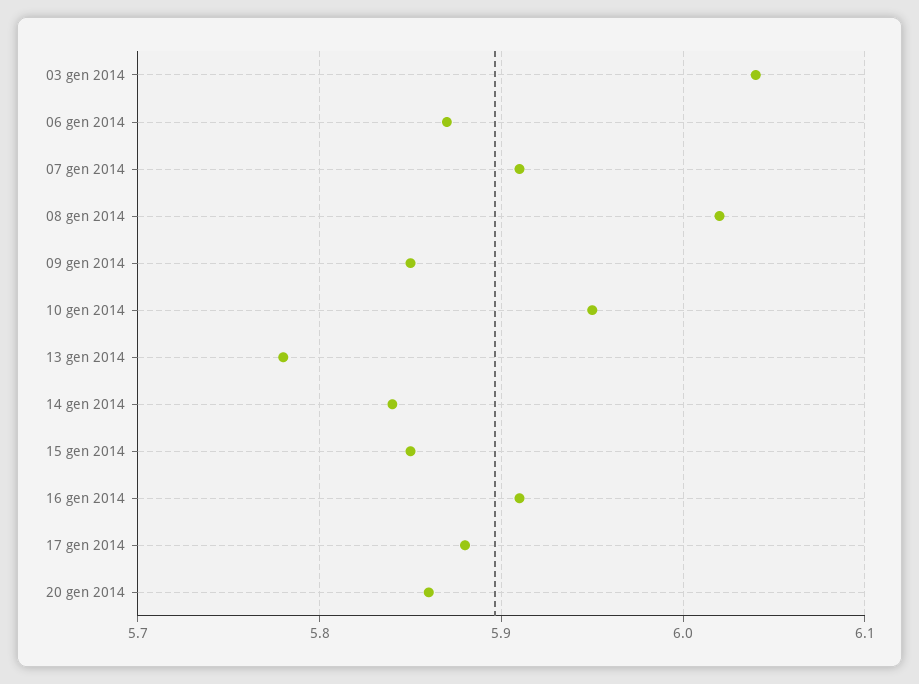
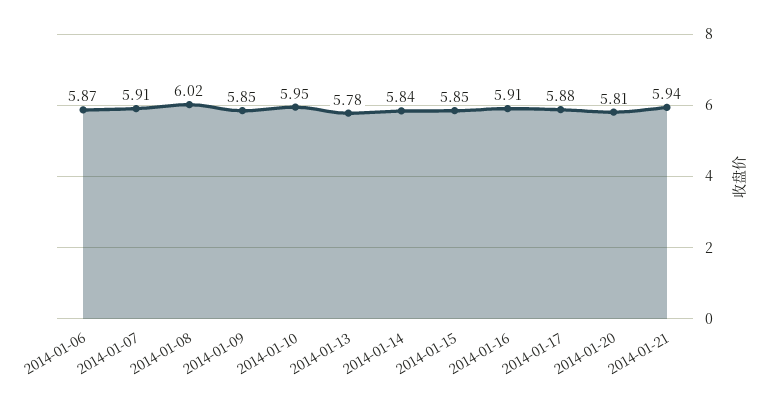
03 gen 2014: 6.04 -> none
20 gen 2014: 5.86 -> 5.81
2014-01-21: none -> 5.94

